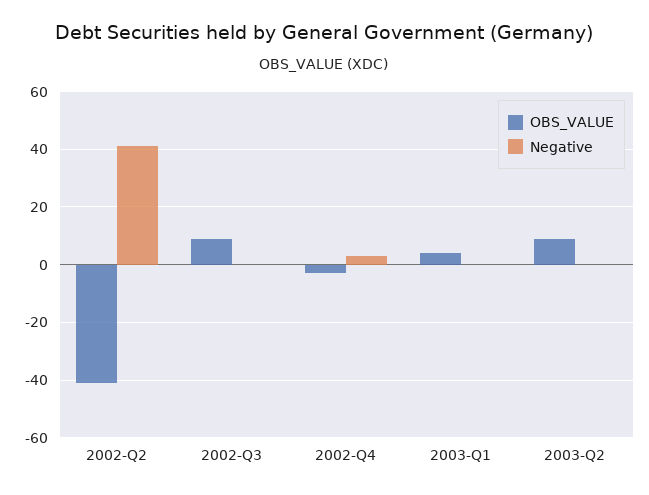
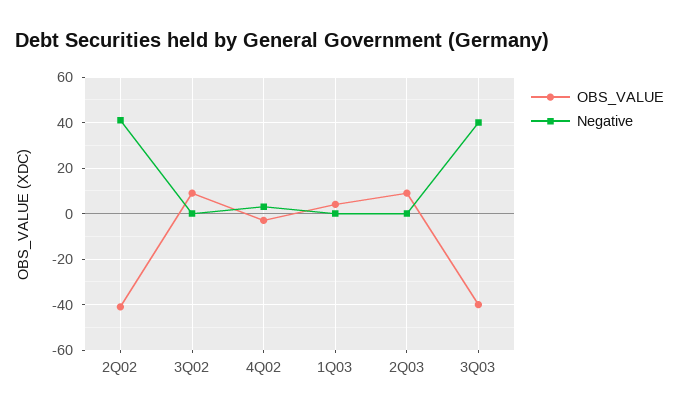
OBS_VALUE, 3Q03: none -> -40
Negative, 3Q03: none -> 40

